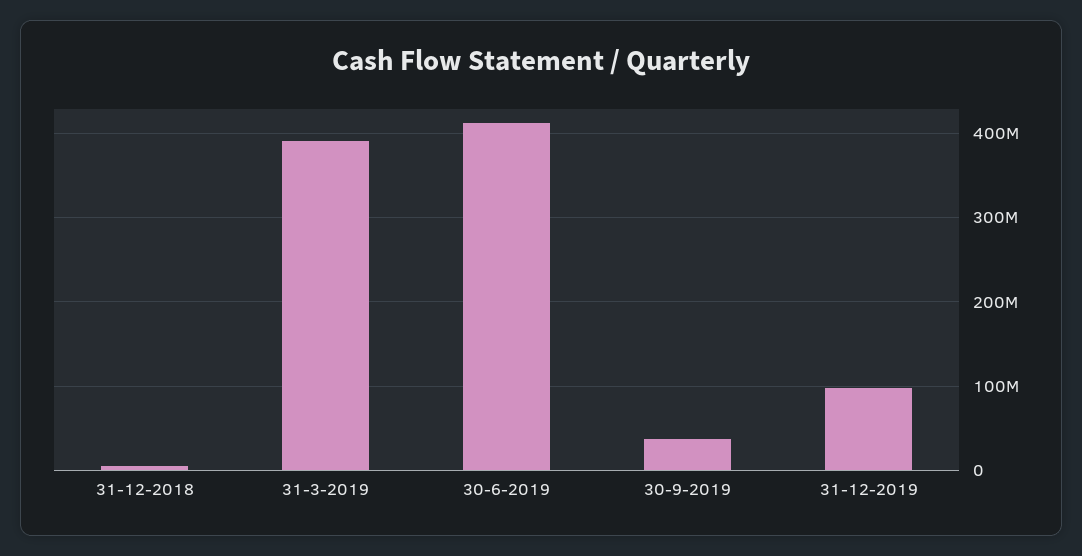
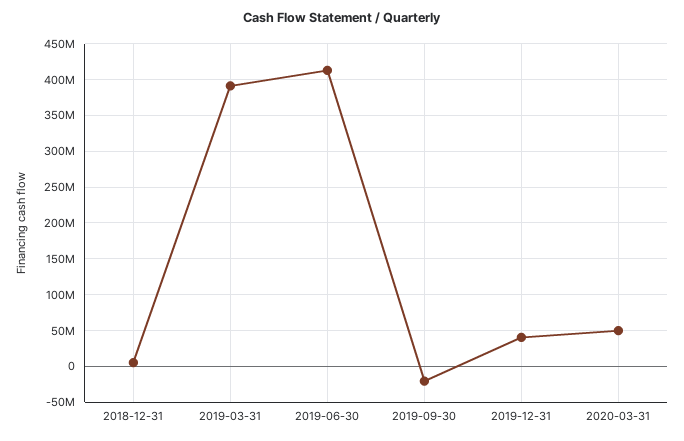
30-9-2019: 40000000 -> -20000000
31-12-2019: 100000000 -> 40000000
2020-03-31: none -> 50000000

